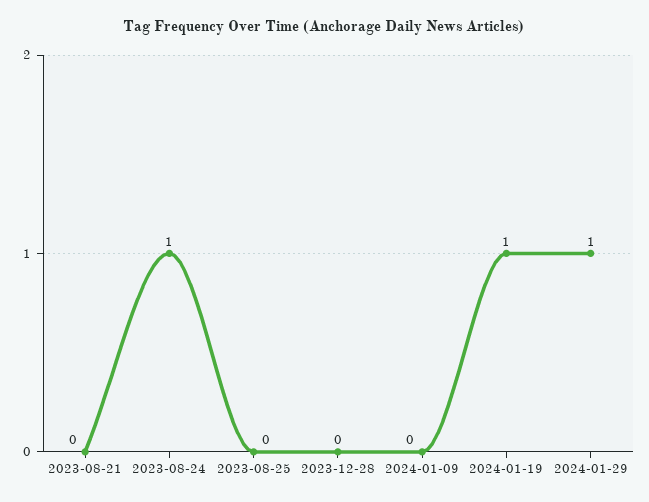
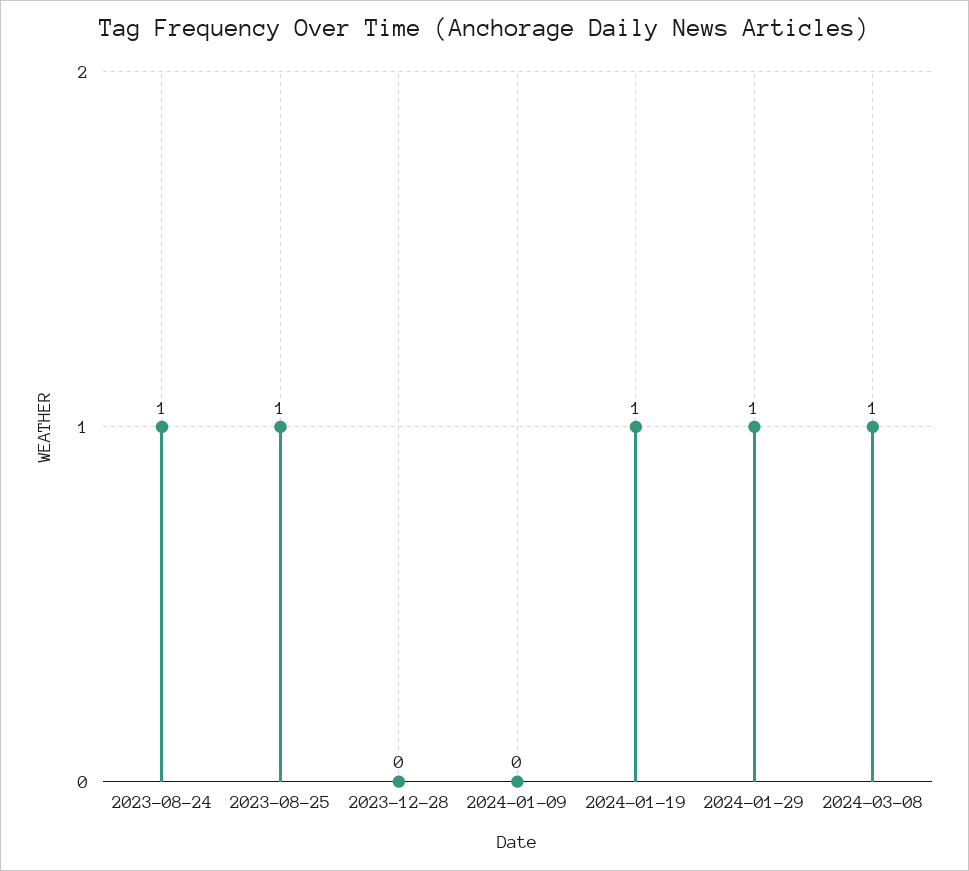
2023-08-21: 0 -> none
2023-08-25: 0 -> 1
2024-03-08: none -> 1

